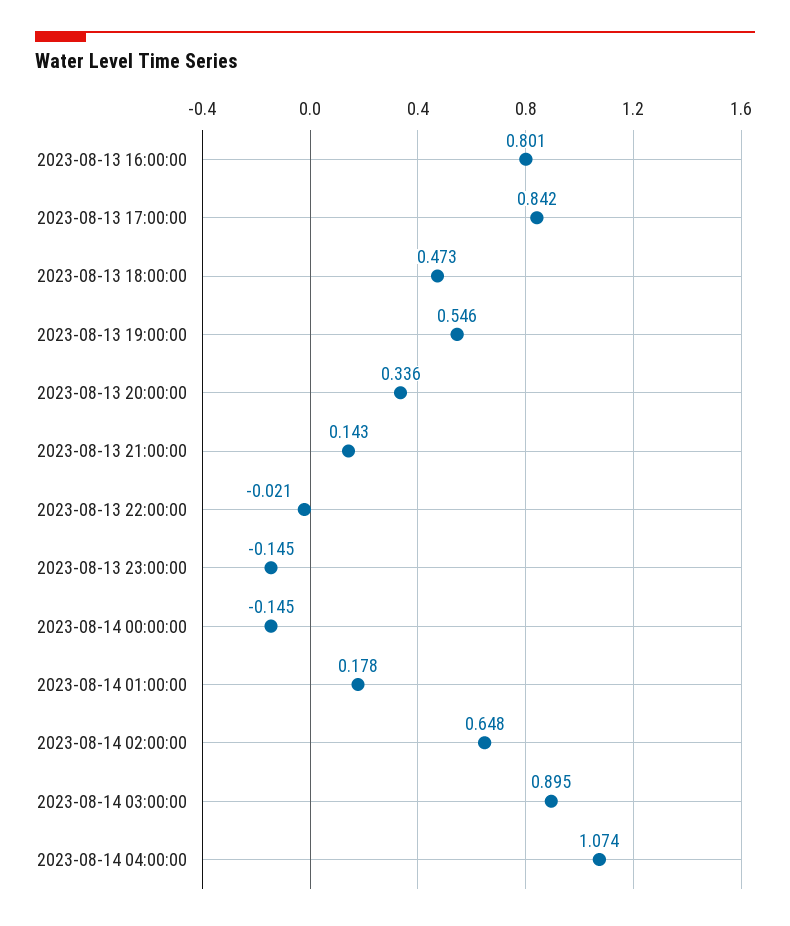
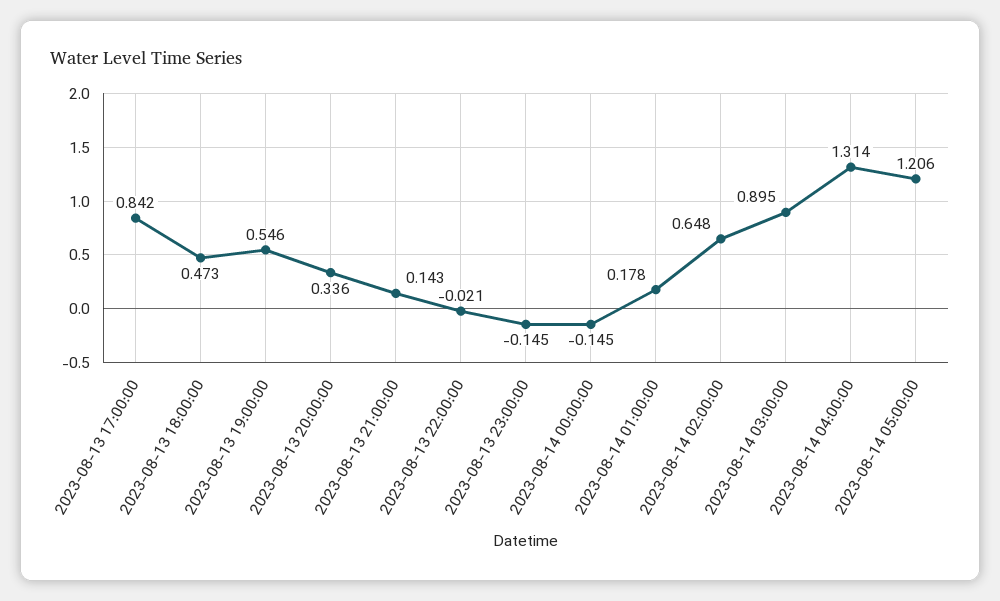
2023-08-13 16:00:00: 0.801 -> none
2023-08-14 04:00:00: 1.074 -> 1.314
2023-08-14 05:00:00: none -> 1.206

